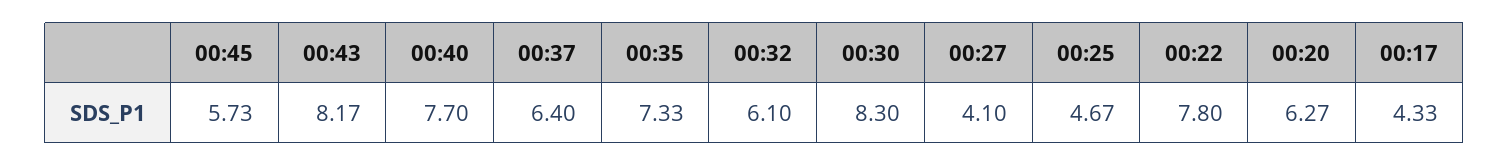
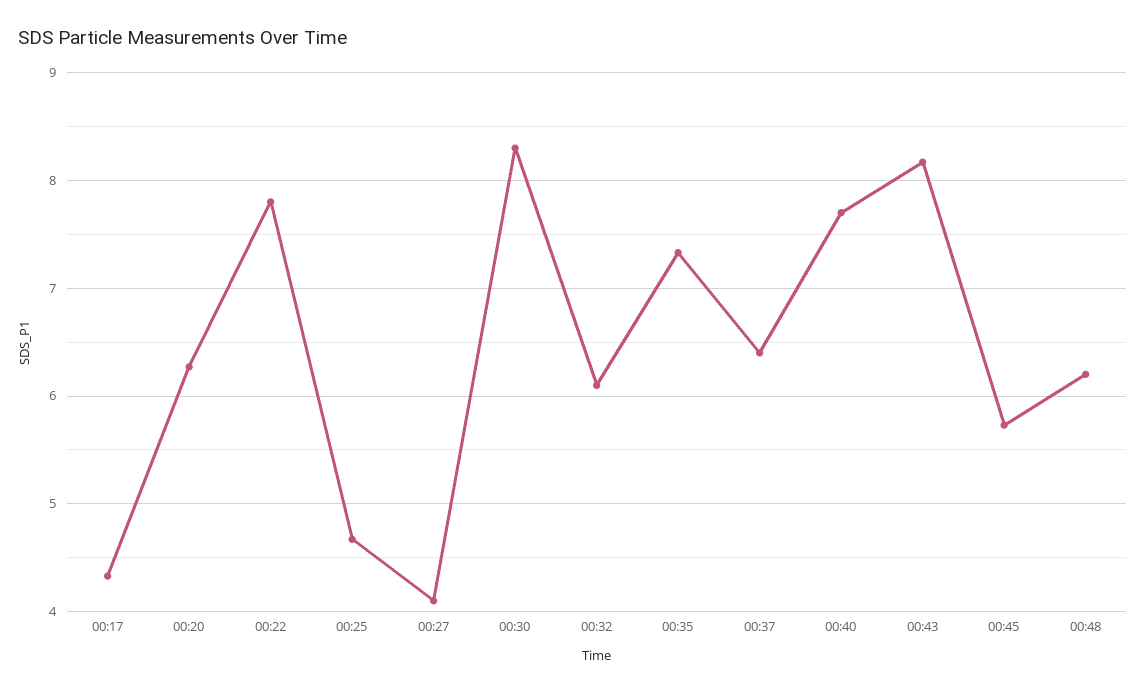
00:48: none -> 6.2

